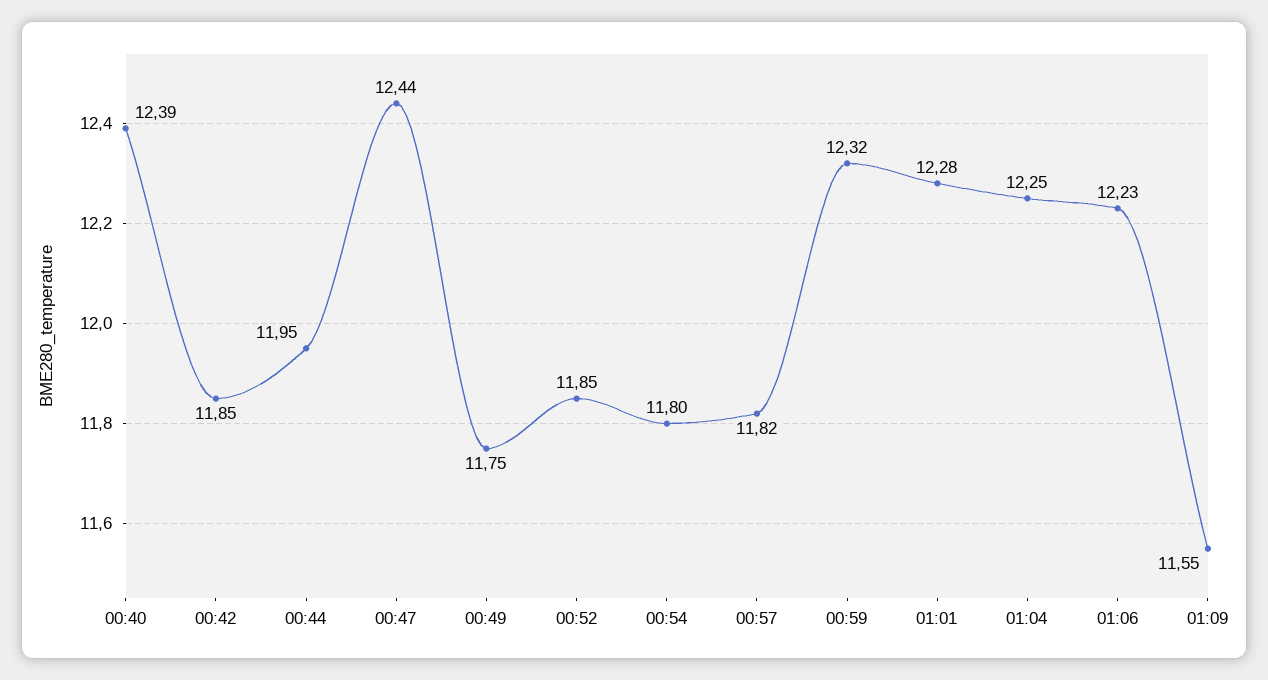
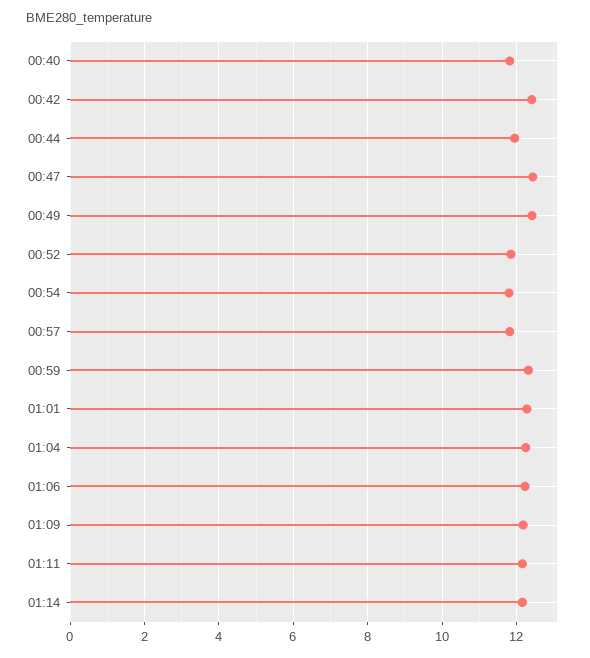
00:40: 12.39 -> 11.8
00:42: 11.85 -> 12.4
00:49: 11.75 -> 12.4
01:09: 11.55 -> 12.2
01:11: none -> 12.2
01:14: none -> 12.2

